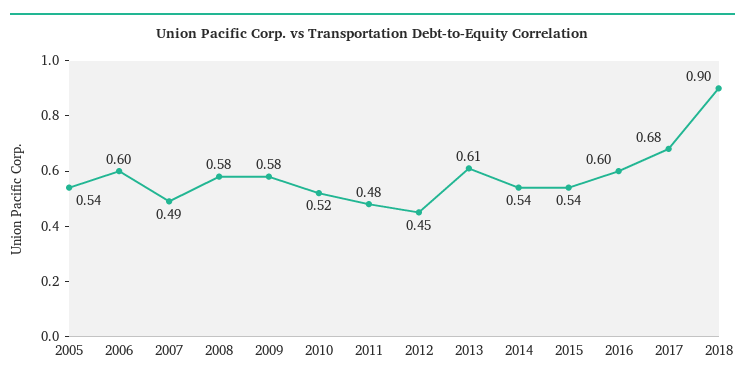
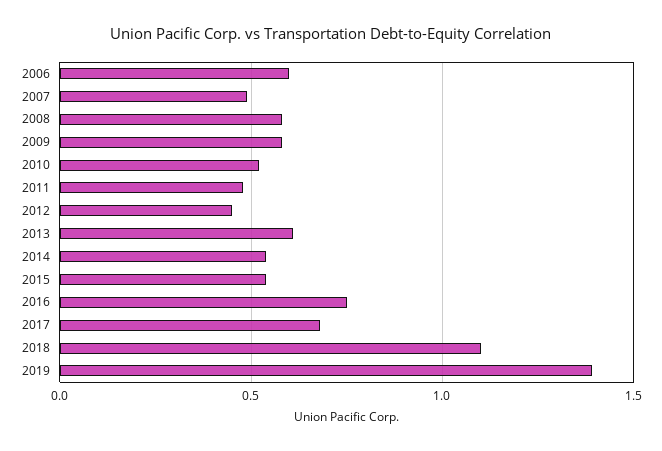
2005: 0.54 -> none
2016: 0.6 -> 0.75
2018: 0.9 -> 1.1
2019: none -> 1.4

